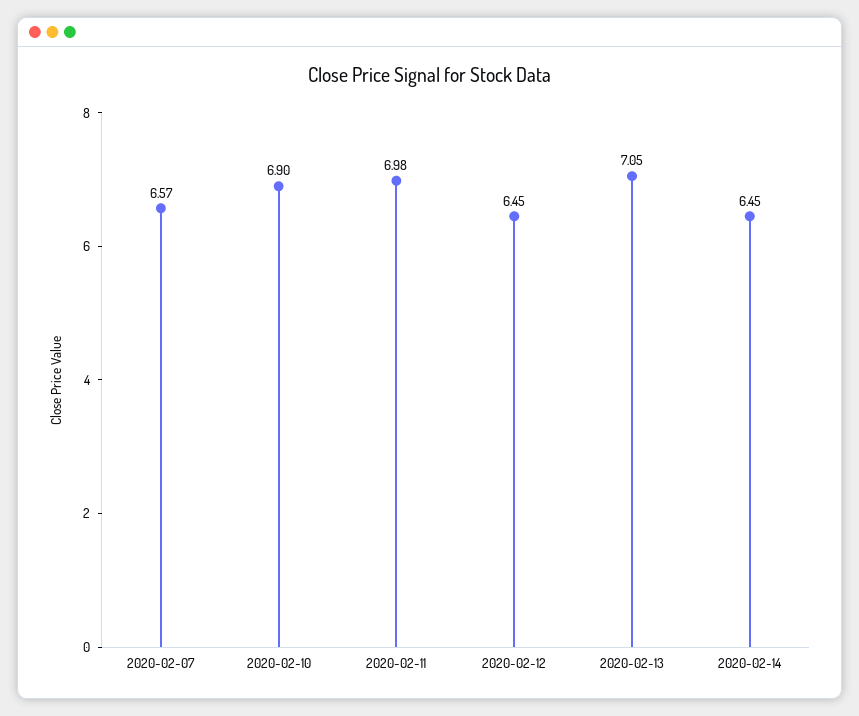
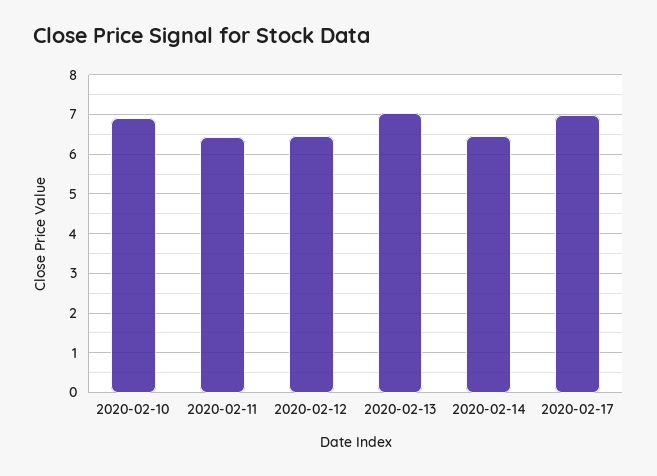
2020-02-07: 6.57 -> none
2020-02-11: 6.98 -> 6.4
2020-02-17: none -> 7

